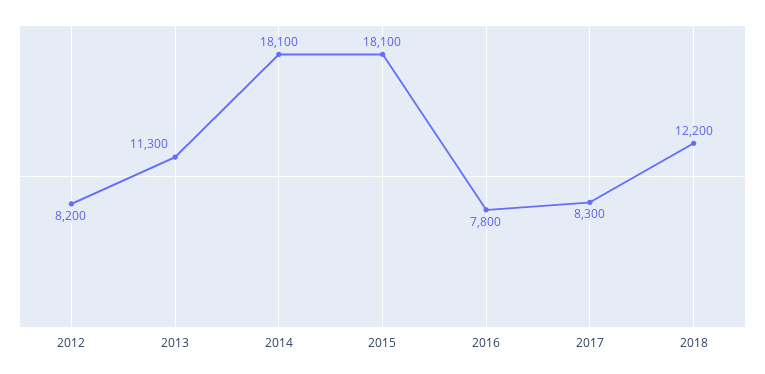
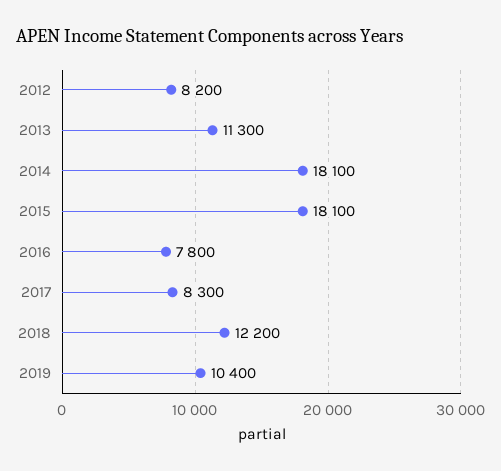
2019: none -> 10400

